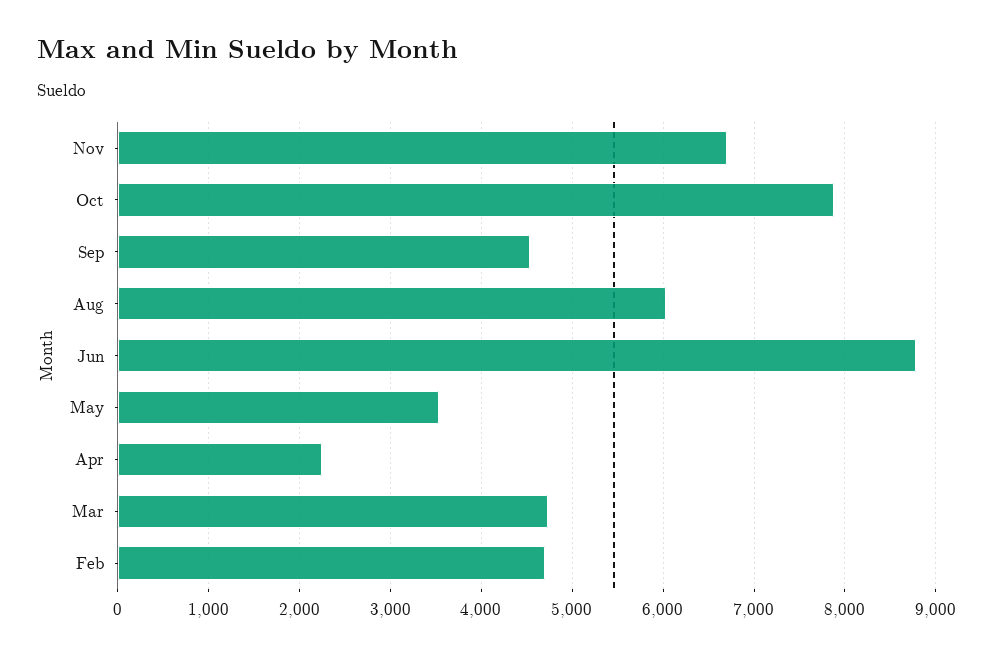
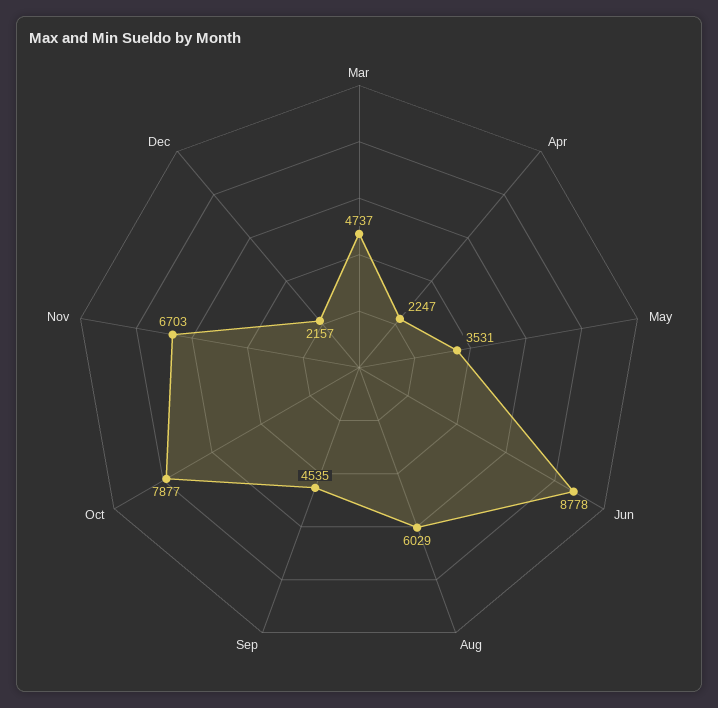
Feb: 4700 -> none
Dec: none -> 2157

